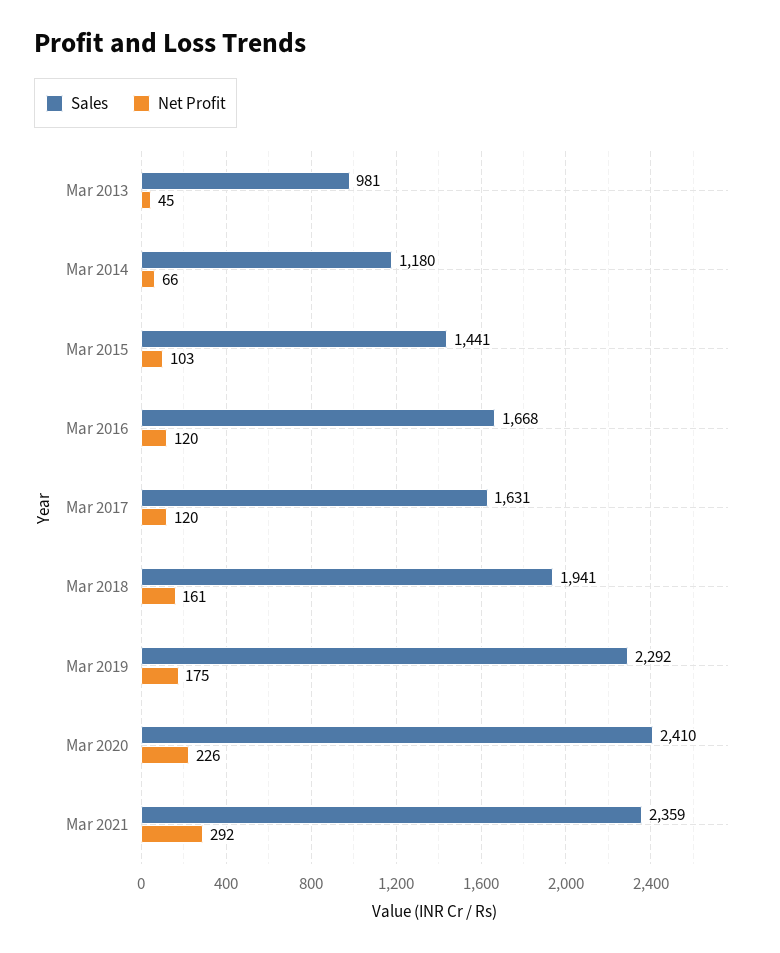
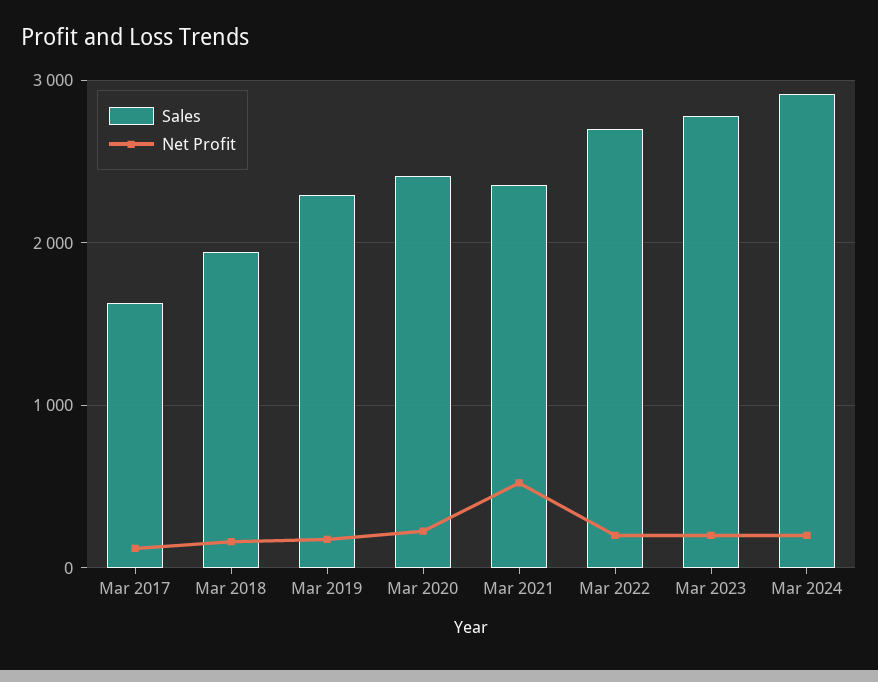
Sales, Mar 2013: 981 -> none
Net Profit, Mar 2013: 45 -> none
Sales, Mar 2014: 1180 -> none
Net Profit, Mar 2014: 66 -> none
Sales, Mar 2015: 1441 -> none
Net Profit, Mar 2015: 103 -> none
Sales, Mar 2016: 1668 -> none
Net Profit, Mar 2016: 120 -> none
Net Profit, Mar 2021: 292 -> 500
Sales, Mar 2022: none -> 2700
Net Profit, Mar 2022: none -> 200
Sales, Mar 2023: none -> 2800
Net Profit, Mar 2023: none -> 200
Sales, Mar 2024: none -> 2900
Net Profit, Mar 2024: none -> 200

